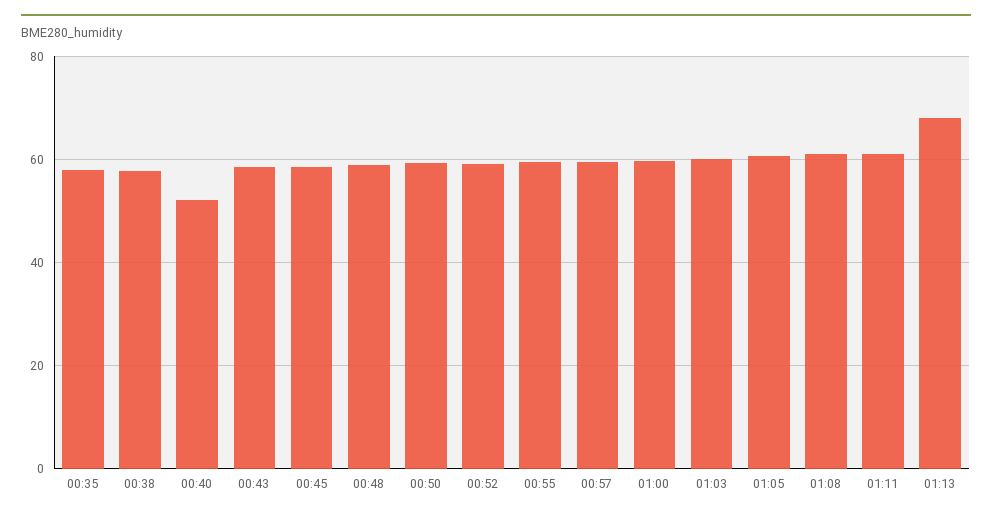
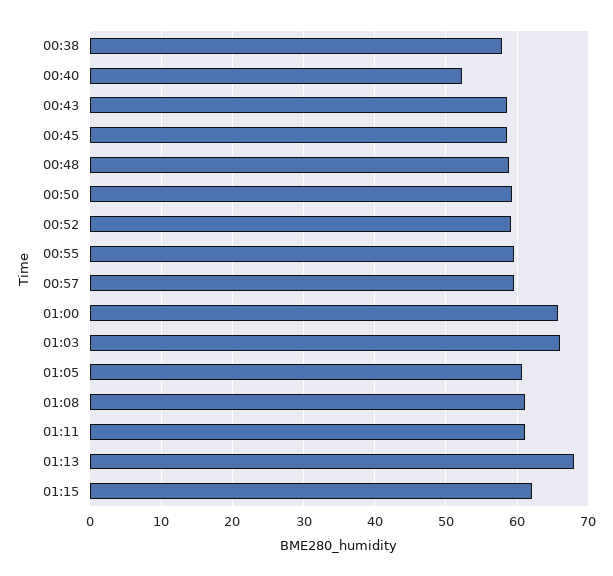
00:35: 58 -> none
01:00: 60 -> 66
01:03: 60 -> 66
01:15: none -> 62

